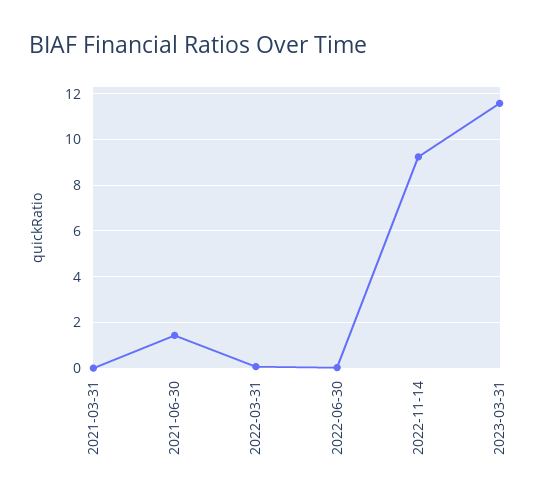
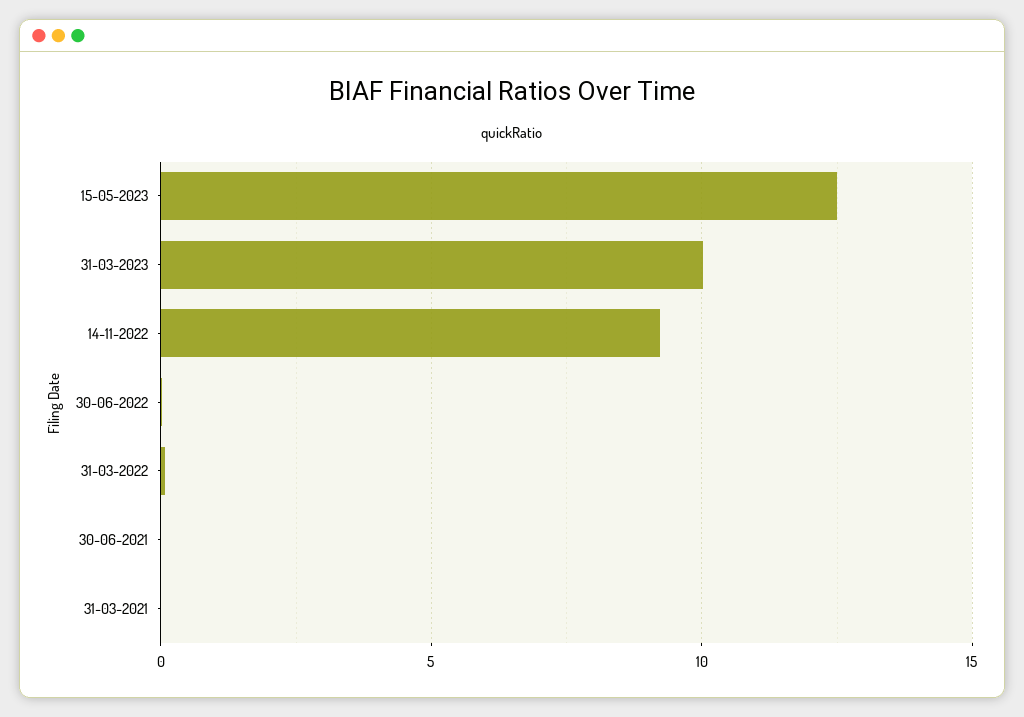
2021-06-30: 1.5 -> 0
2023-03-31: 11.5 -> 10
15-05-2023: none -> 12.5

